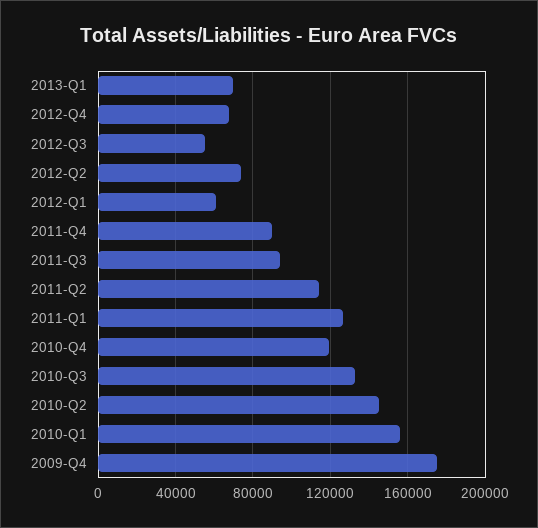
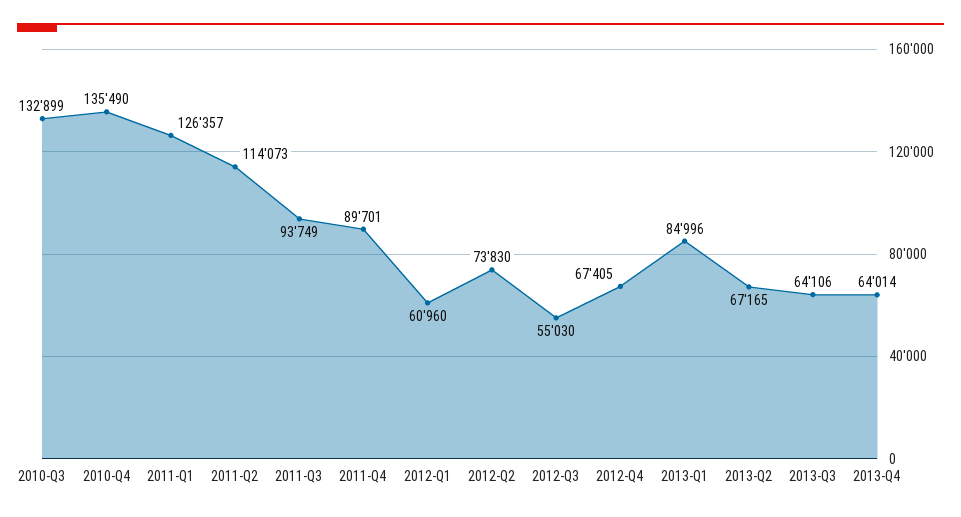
2013-Q1: 70000 -> 84996
2010-Q4: 120000 -> 135490
2010-Q2: 145000 -> none
2010-Q1: 155000 -> none
2009-Q4: 175000 -> none
2013-Q2: none -> 67165
2013-Q3: none -> 64106
2013-Q4: none -> 64014

